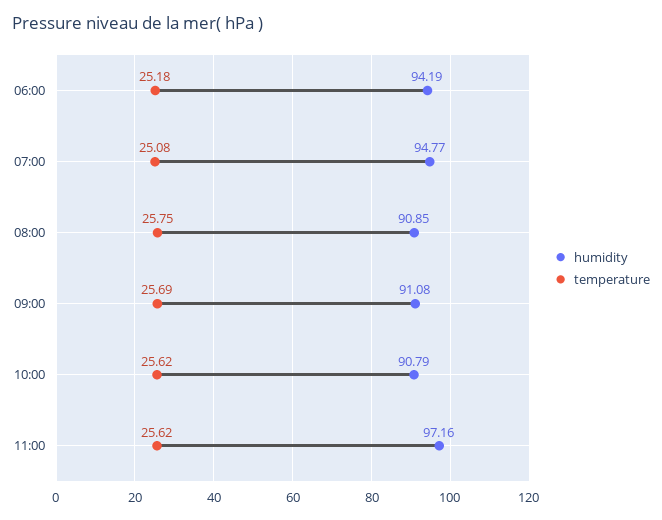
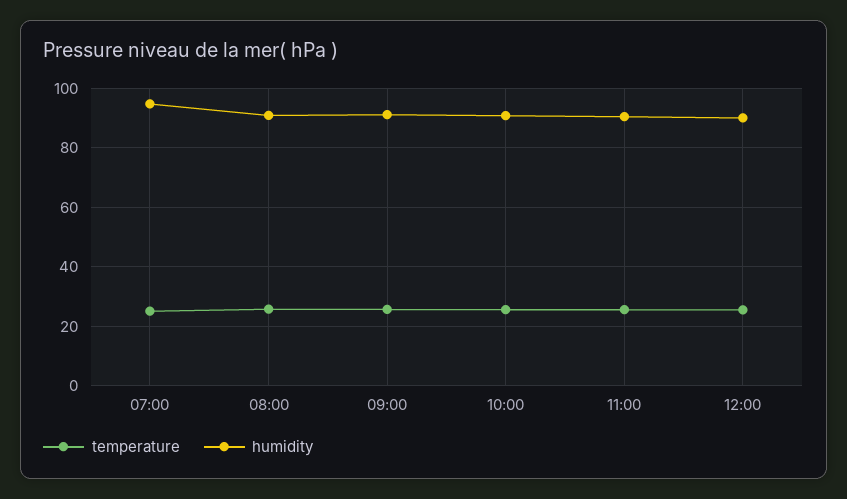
humidity, 06:00: 94.19 -> none
temperature, 06:00: 25.18 -> none
humidity, 11:00: 97.16 -> 90
temperature, 12:00: none -> 25
humidity, 12:00: none -> 90

